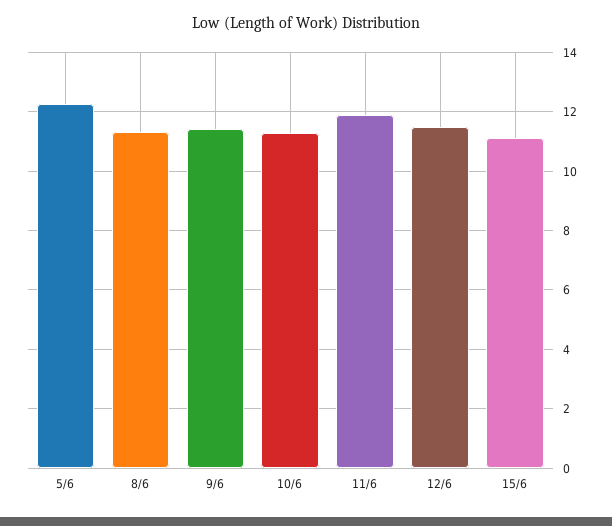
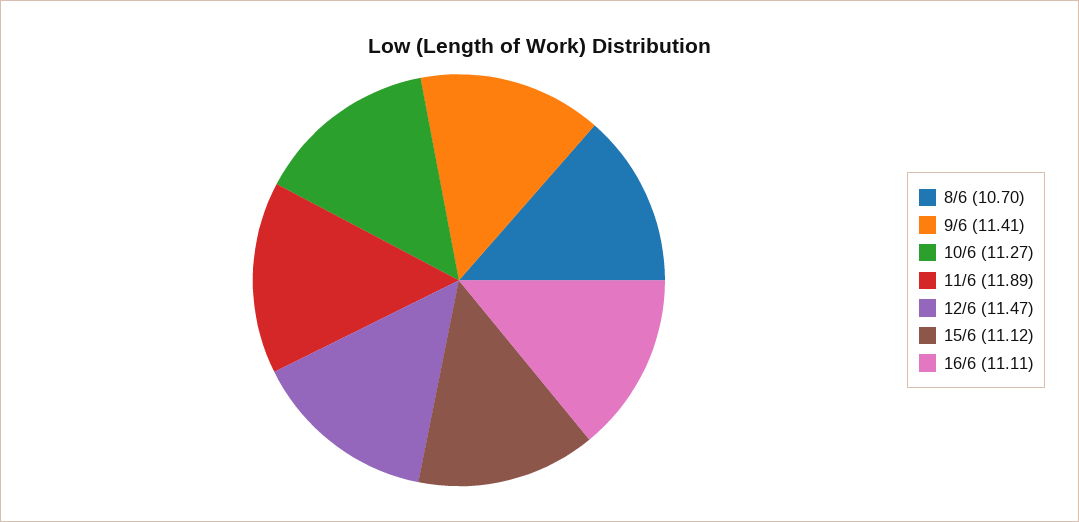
5/6: 12.25 -> none
8/6: 11.25 -> 10.7
16/6: none -> 11.11

